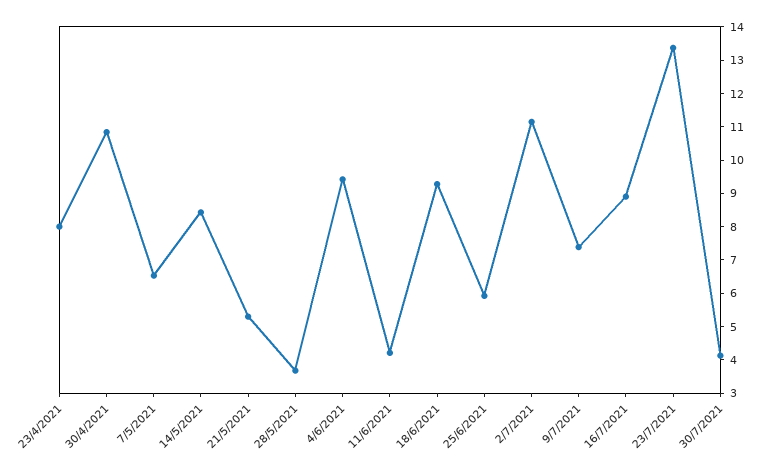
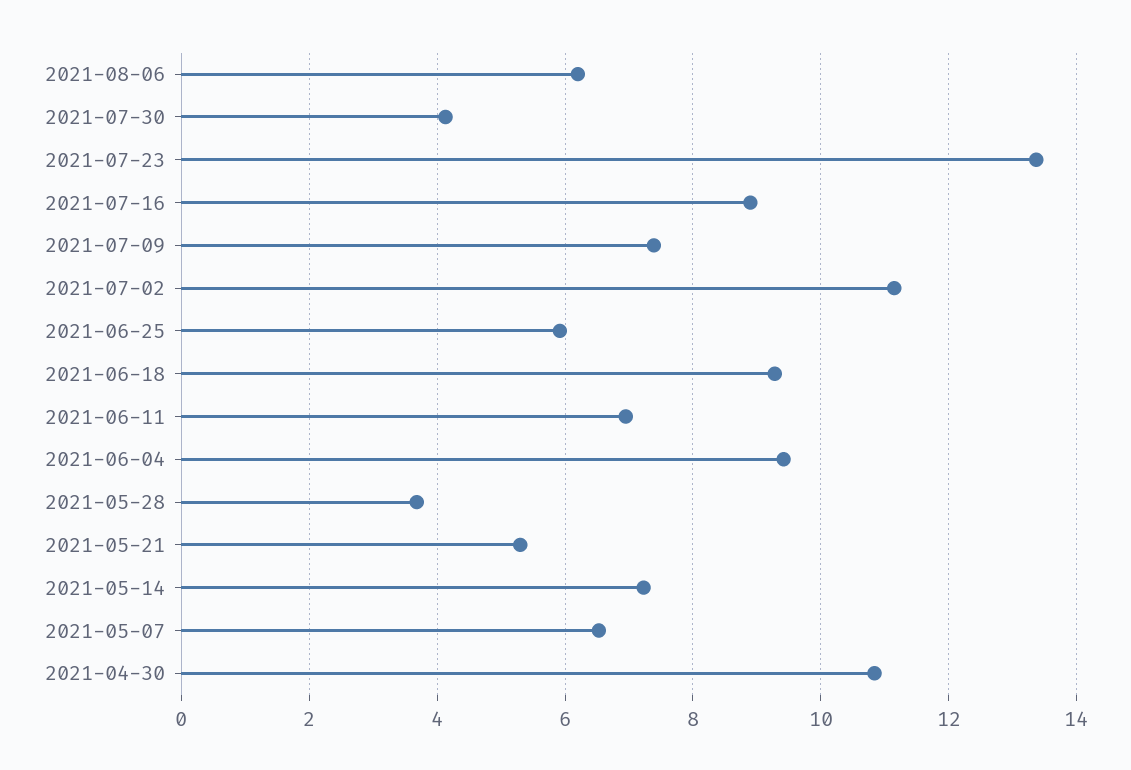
23/4/2021: 8 -> none
14/5/2021: 8.5 -> 7.2
11/6/2021: 4.25 -> 7
2021-08-06: none -> 6.2

